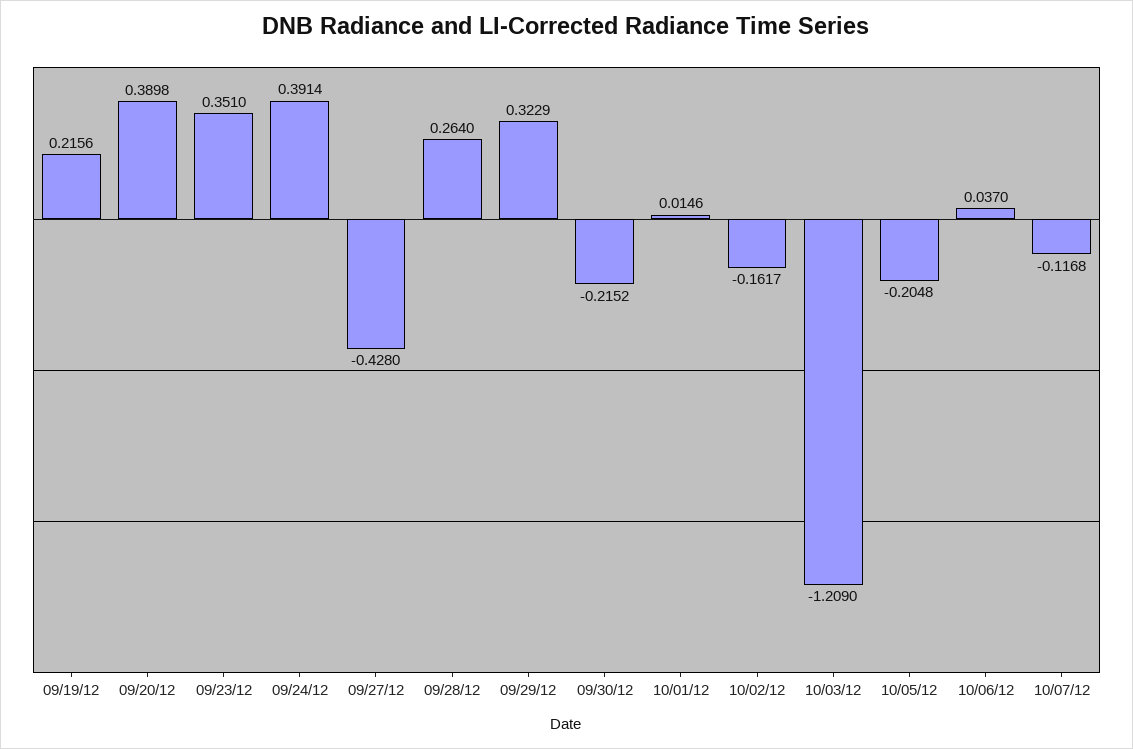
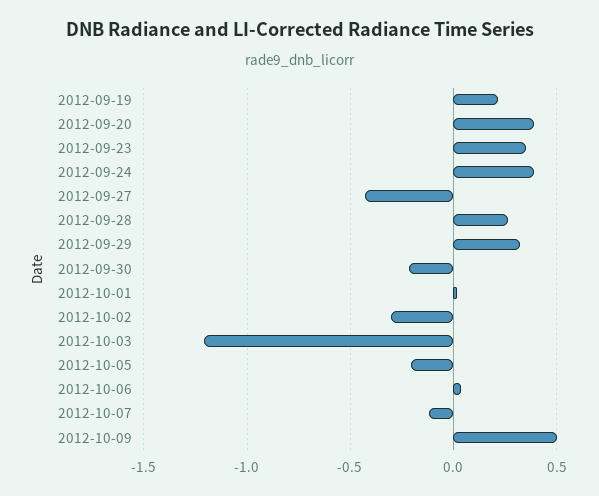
10/02/12: -0.1617 -> -0.3
2012-10-09: none -> 0.5

